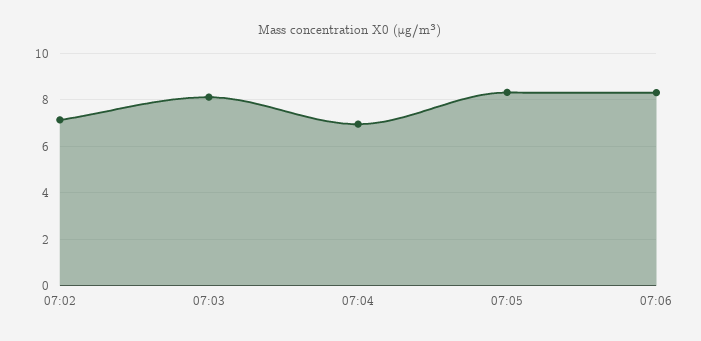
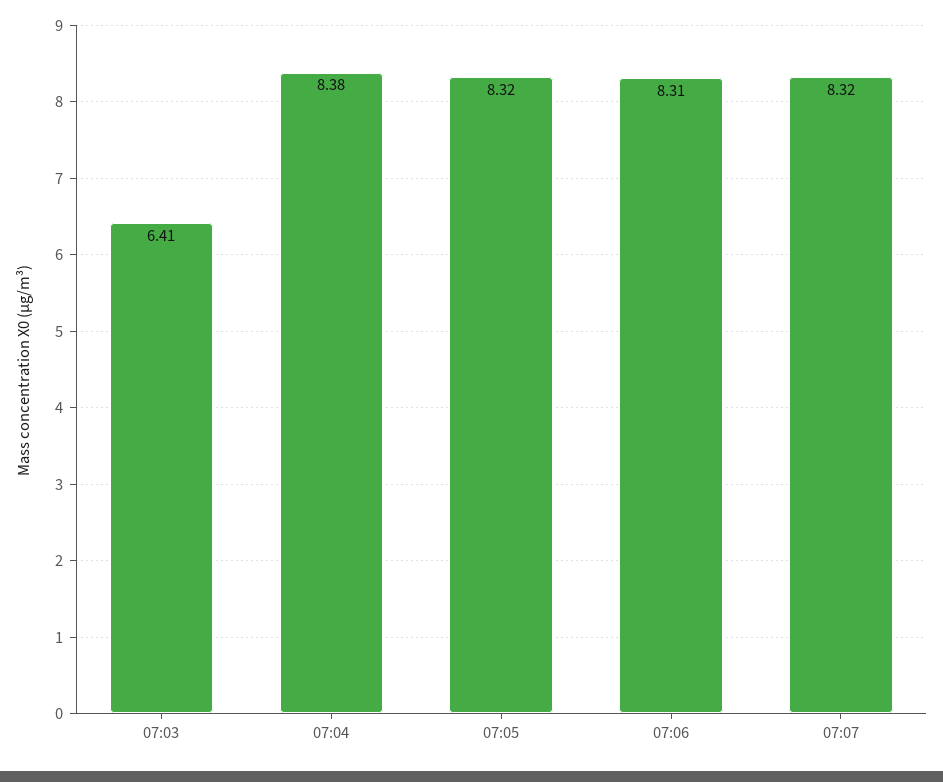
07:02: 7 -> none
07:03: 8 -> 6.41
07:04: 7 -> 8.38
07:07: none -> 8.32

